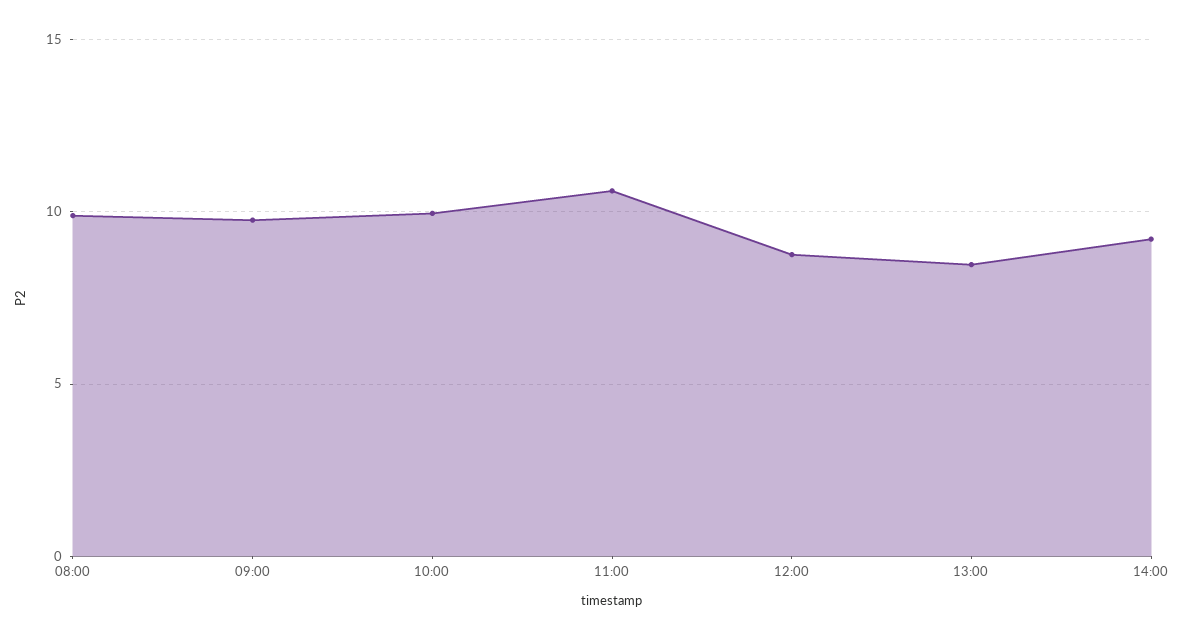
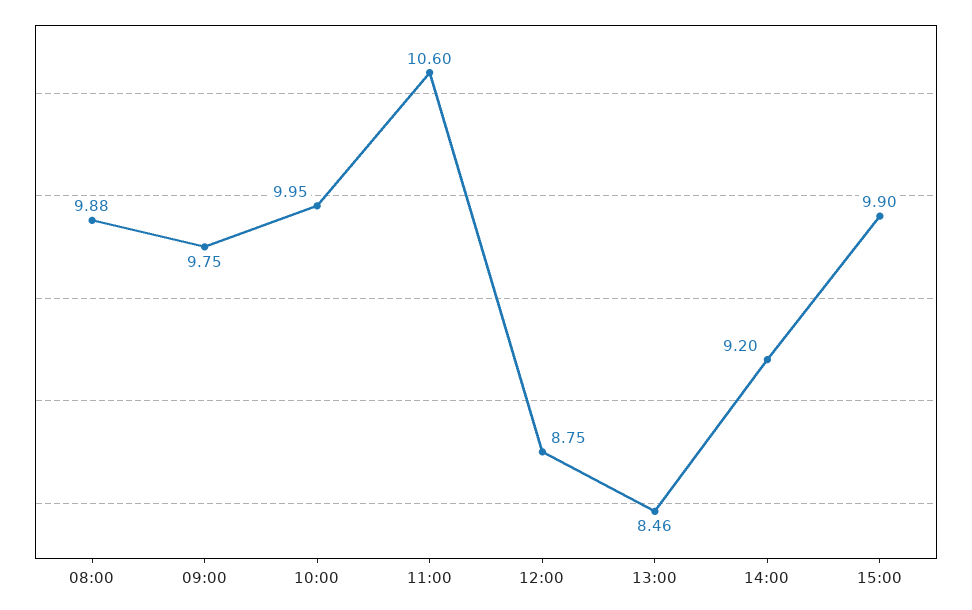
15:00: none -> 9.9

